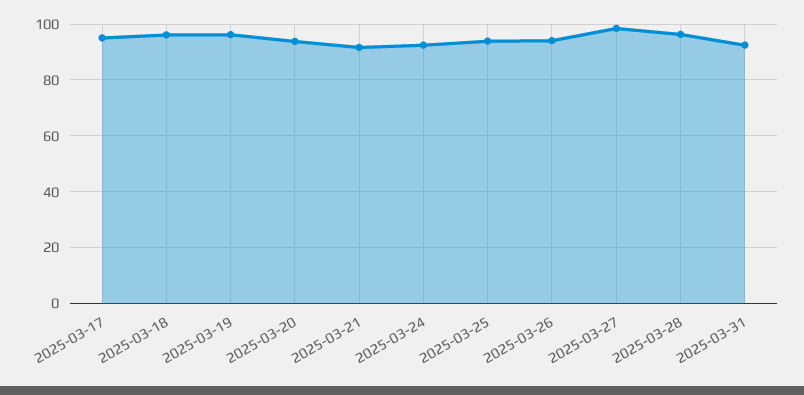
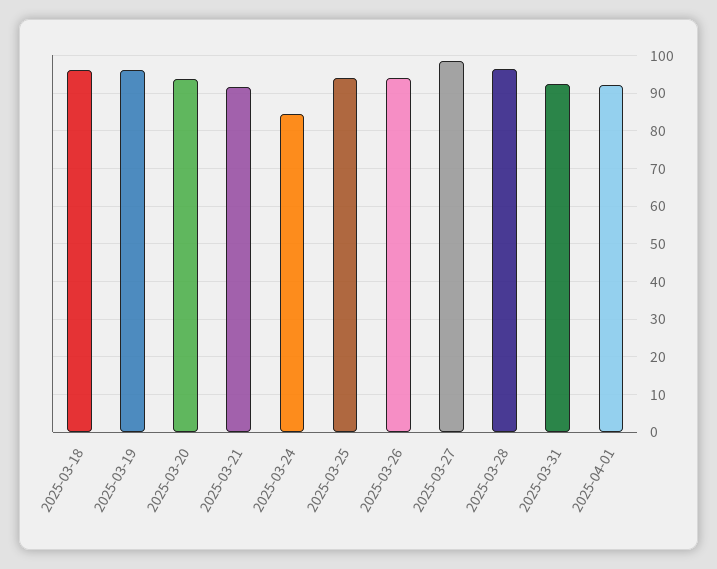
2025-03-17: 95 -> none
2025-03-24: 92.5 -> 84
2025-04-01: none -> 92

